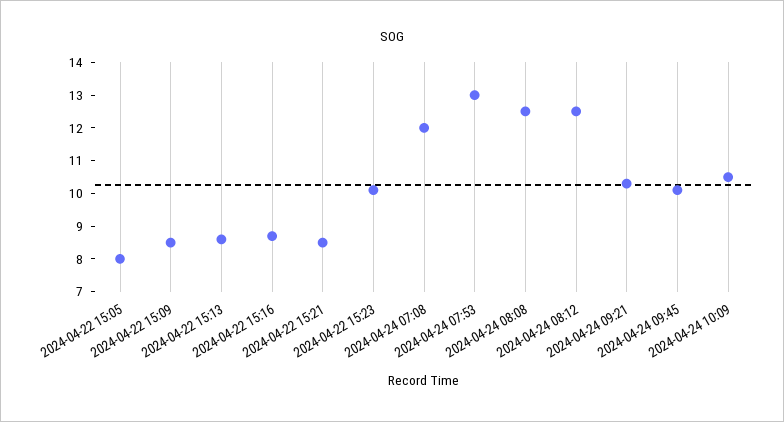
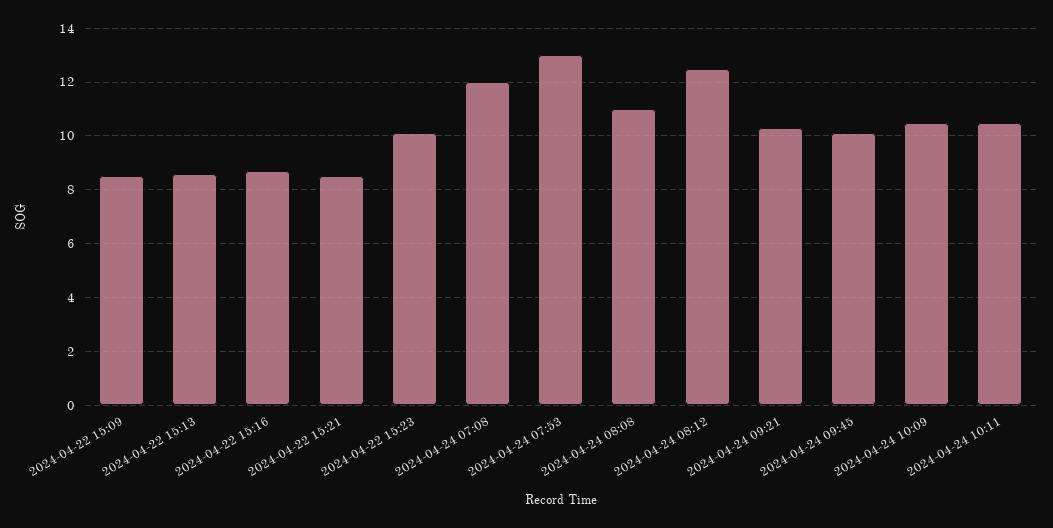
2024-04-22 15:05: 8 -> none
2024-04-24 08:08: 12.5 -> 11
2024-04-24 10:11: none -> 10.5

